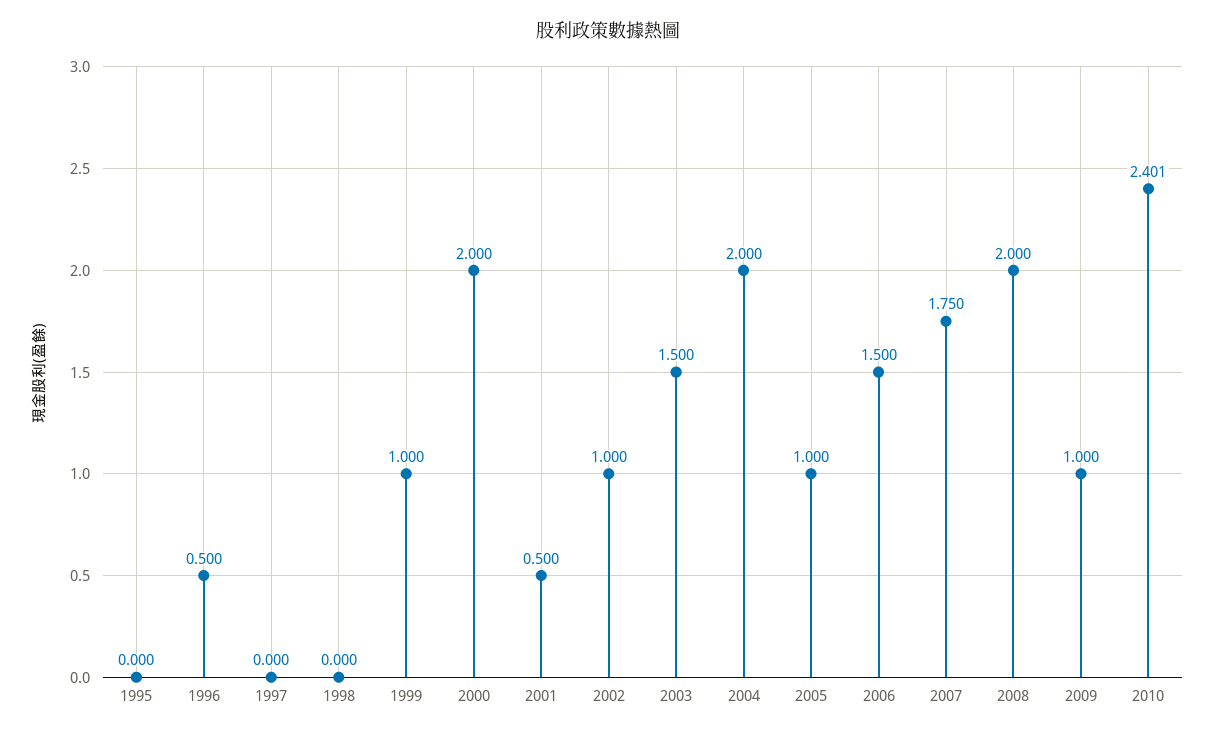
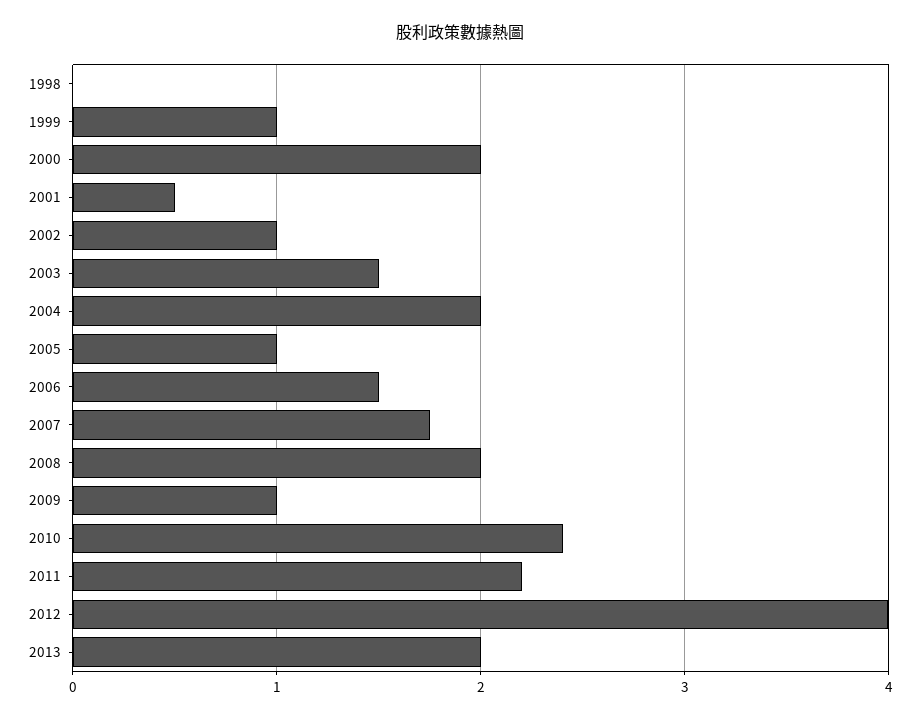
1995: 0 -> none
1996: 0.5 -> none
1997: 0 -> none
2011: none -> 2.2
2012: none -> 4
2013: none -> 2

